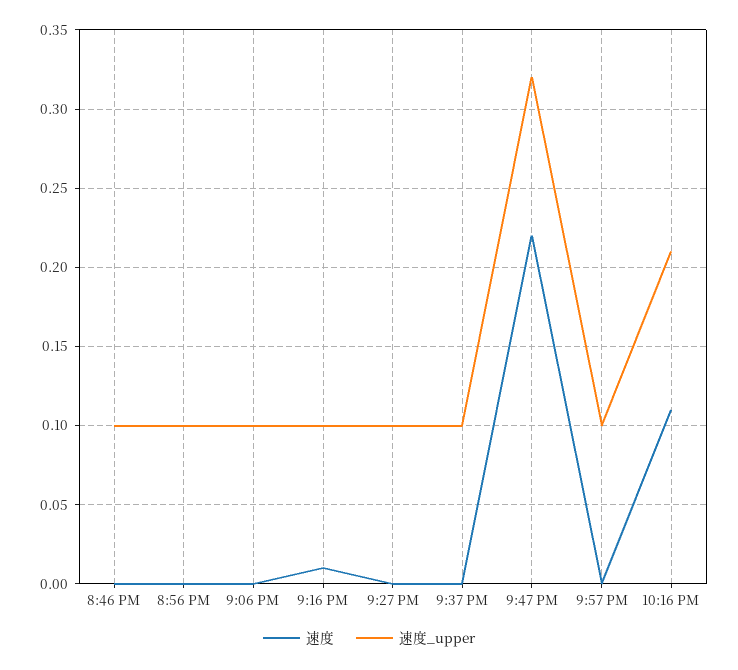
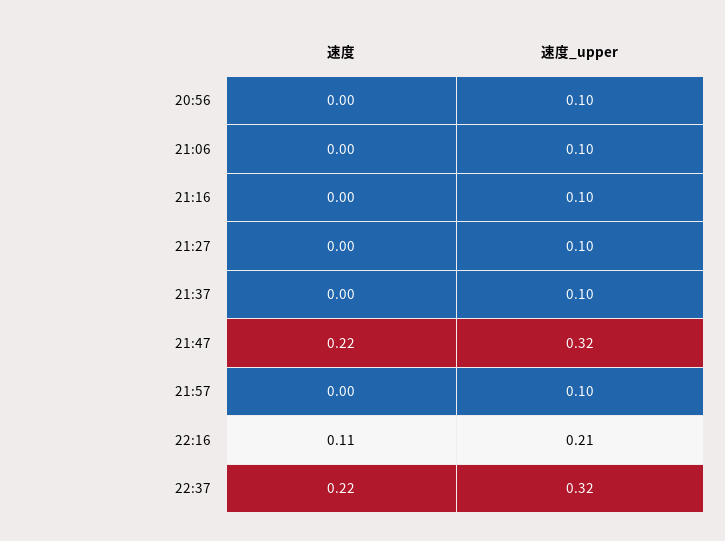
速度, 8:46 PM: 0 -> none
速度_upper, 8:46 PM: 0.1 -> none
速度, 9:16 PM: 0.01 -> 0
速度, 22:37: none -> 0.22
速度_upper, 22:37: none -> 0.32

